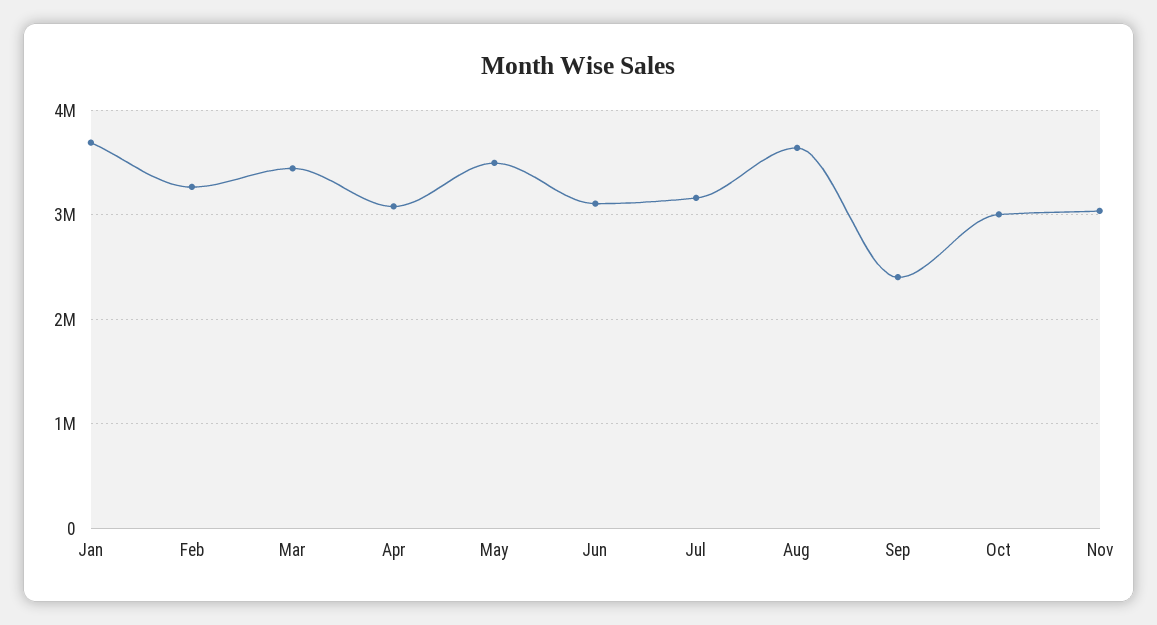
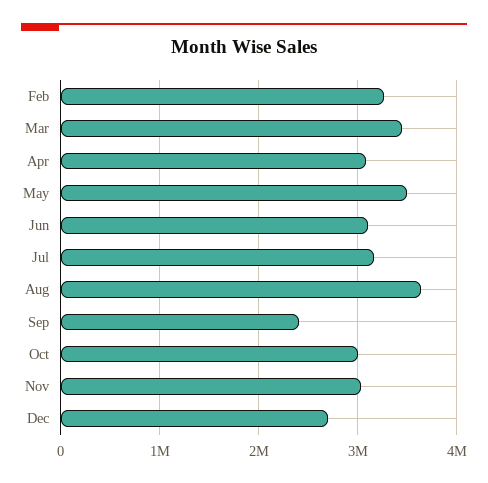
Jan: 3700000 -> none
Dec: none -> 2700000

